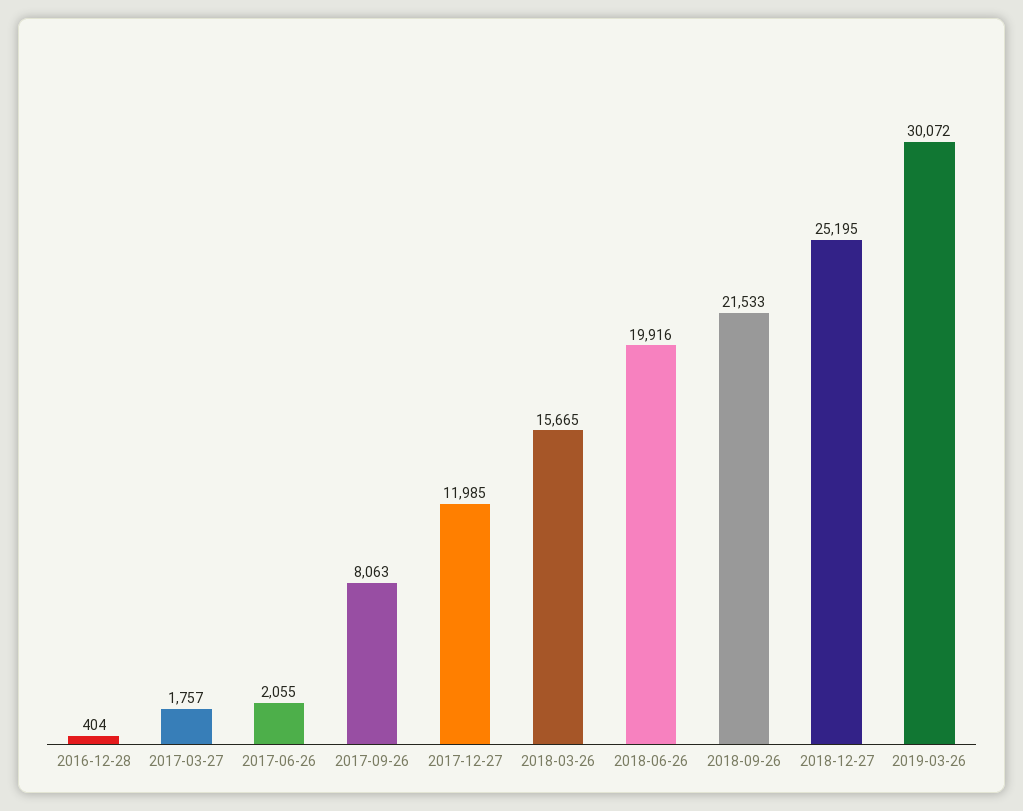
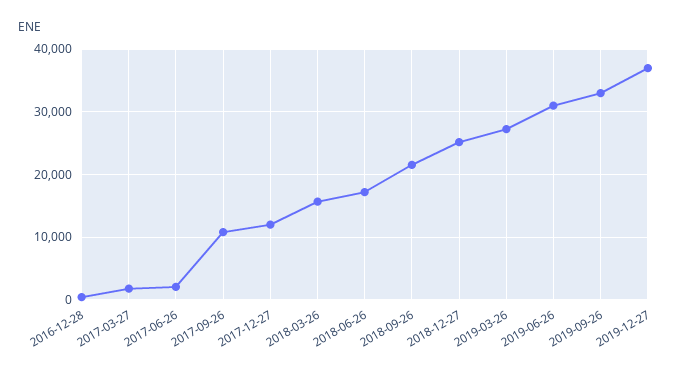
2017-09-26: 8063 -> 11000
2018-06-26: 19916 -> 17000
2019-03-26: 30072 -> 27000
2019-06-26: none -> 31000
2019-09-26: none -> 33000
2019-12-27: none -> 37000

